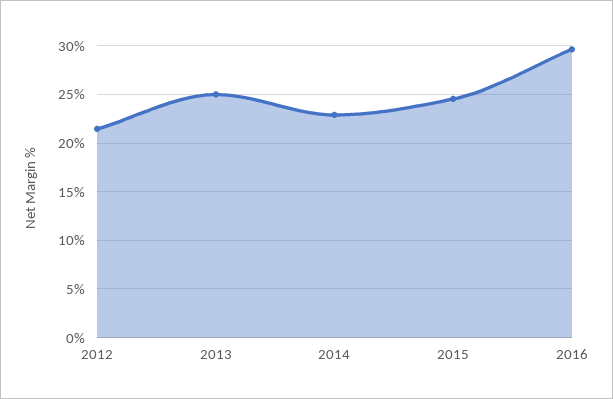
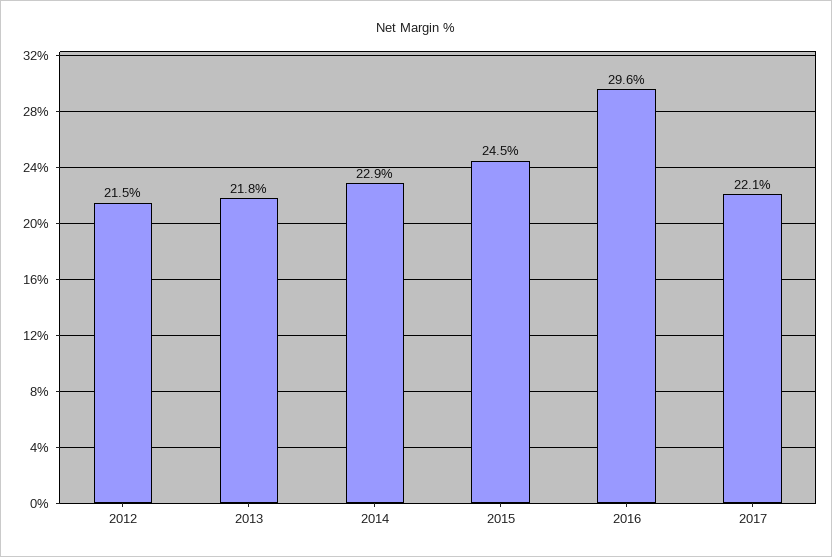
2013: 25 -> 21.8
2017: none -> 22.1

